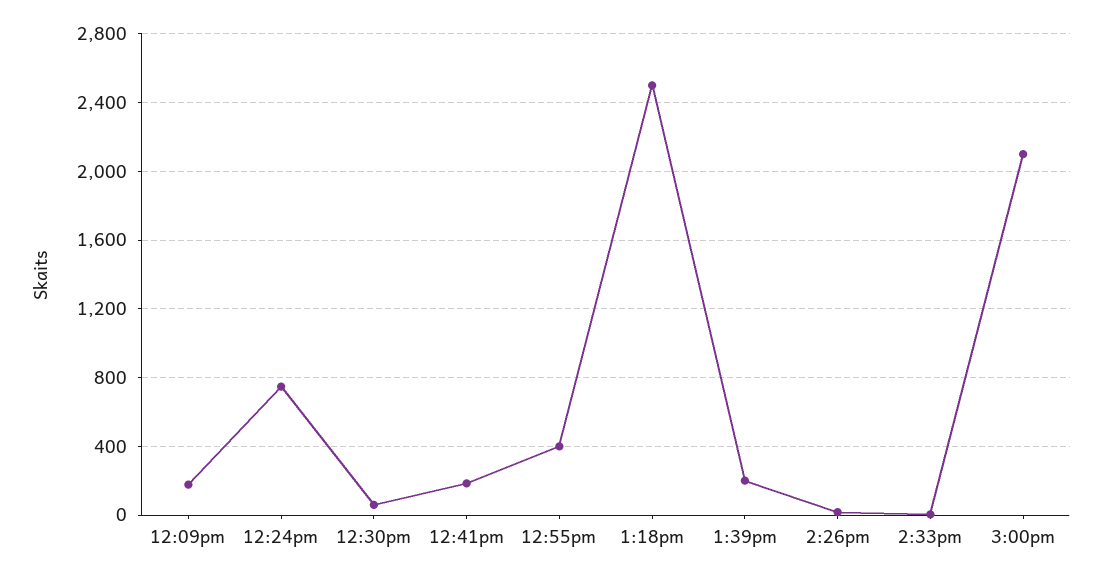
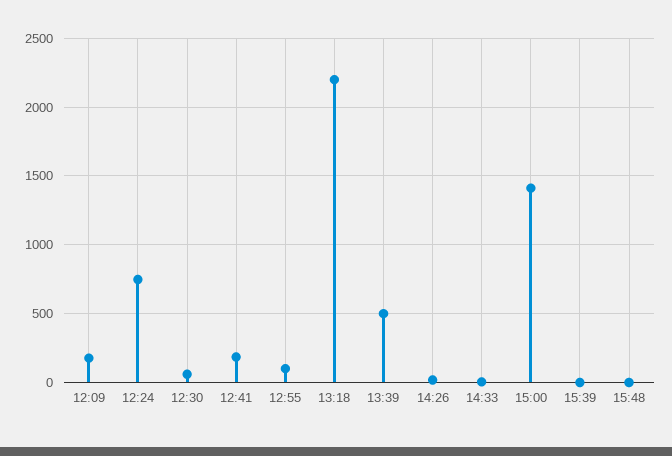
12:55pm: 400 -> 100
1:18pm: 2500 -> 2200
1:39pm: 200 -> 500
3:00pm: 2100 -> 1400
15:39: none -> 0
15:48: none -> 0

